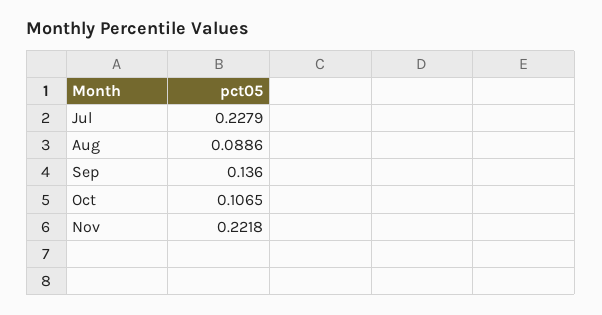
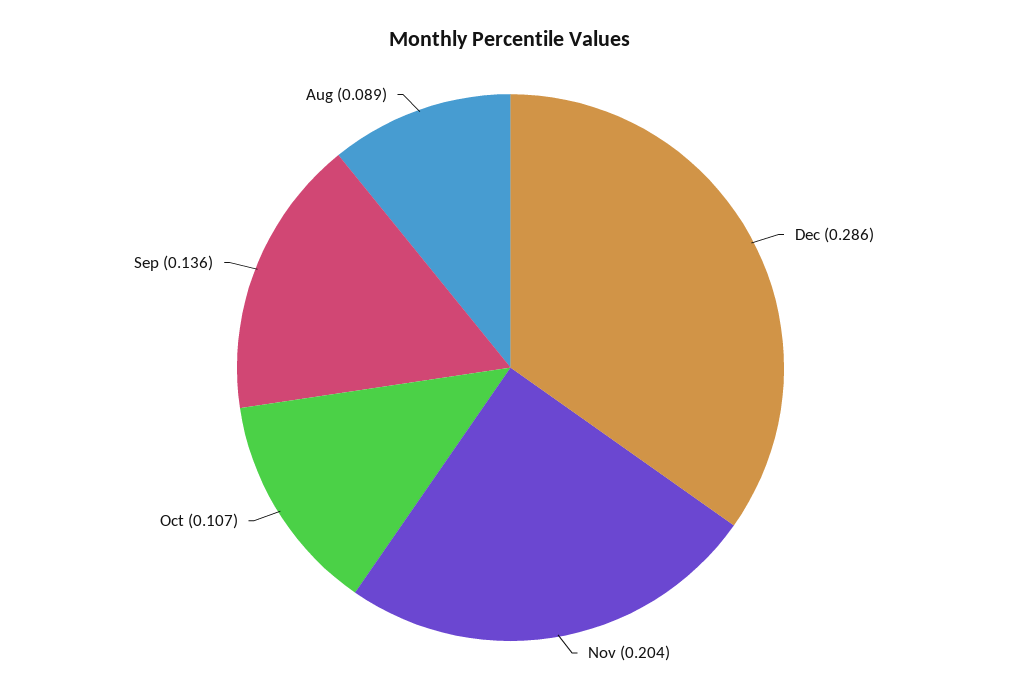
Jul: 0.2279 -> none
Nov: 0.2218 -> 0.204
Dec: none -> 0.286

